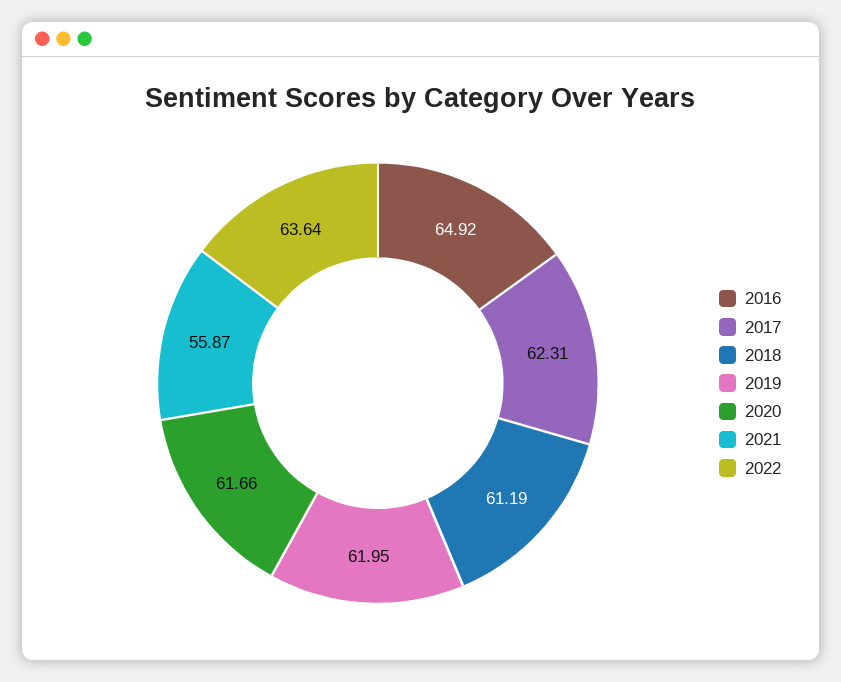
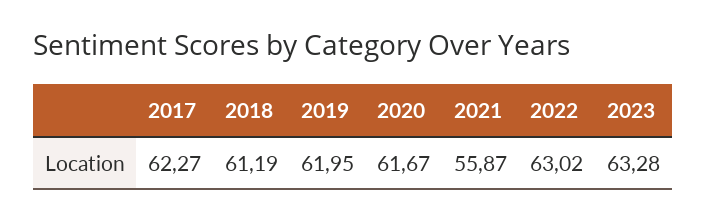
2016: 64.92 -> none
2017: 62.31 -> 62.27
2020: 61.66 -> 61.67
2022: 63.64 -> 63.02
2023: none -> 63.28

